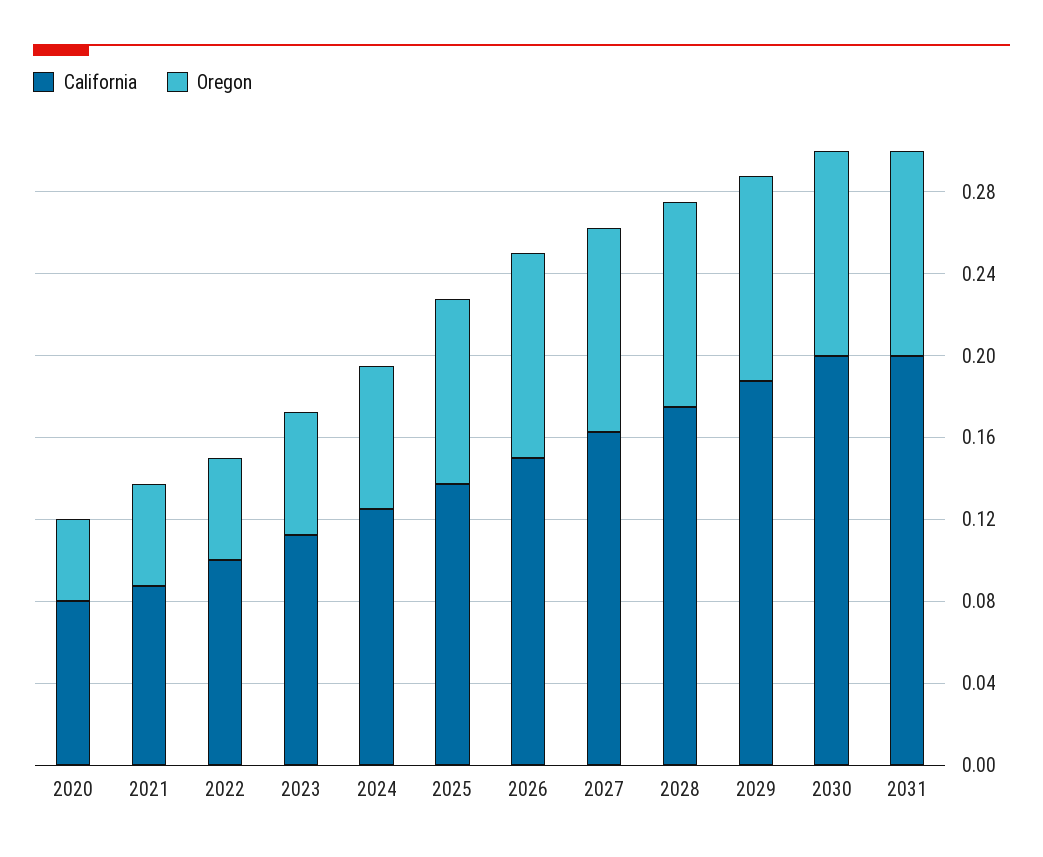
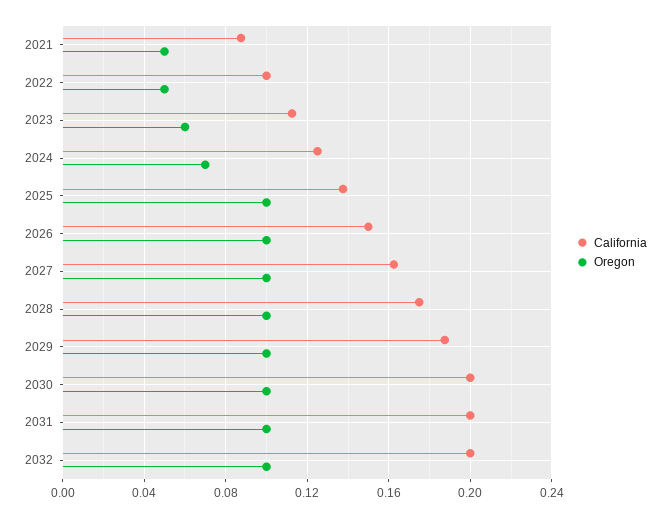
California, 2020: 0.08 -> none
Oregon, 2020: 0.04 -> none
Oregon, 2025: 0.09 -> 0.1
California, 2032: none -> 0.2
Oregon, 2032: none -> 0.1

